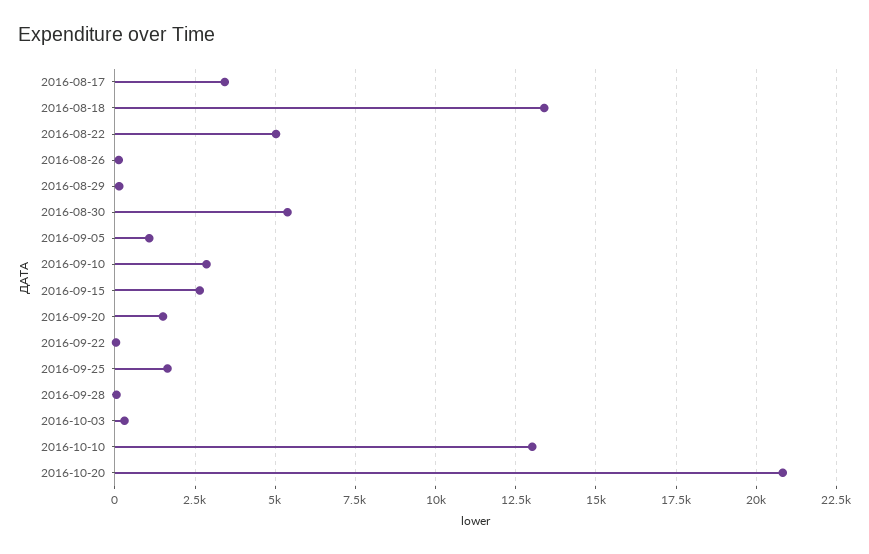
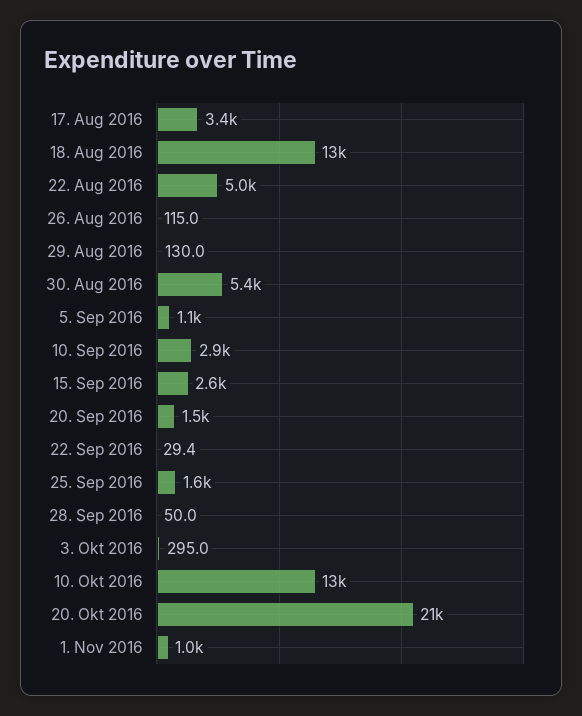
1. Nov 2016: none -> 1000

